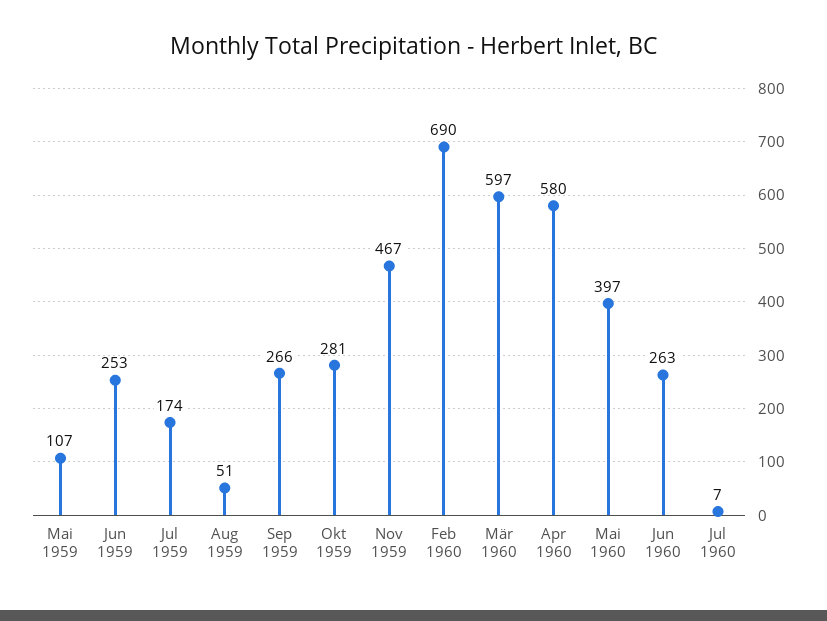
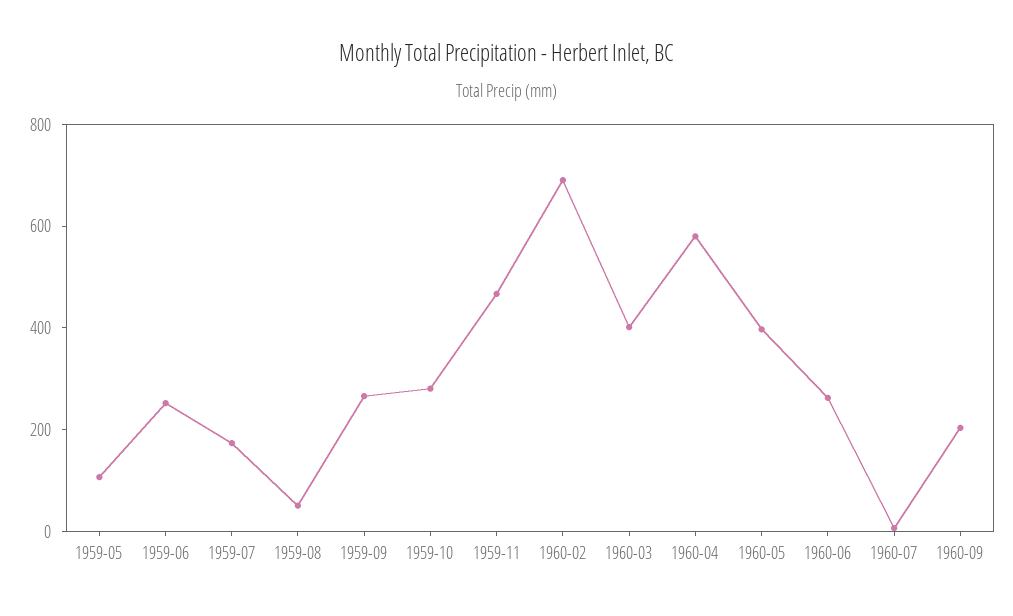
Mär 1960: 597 -> 400
1960-09: none -> 200

